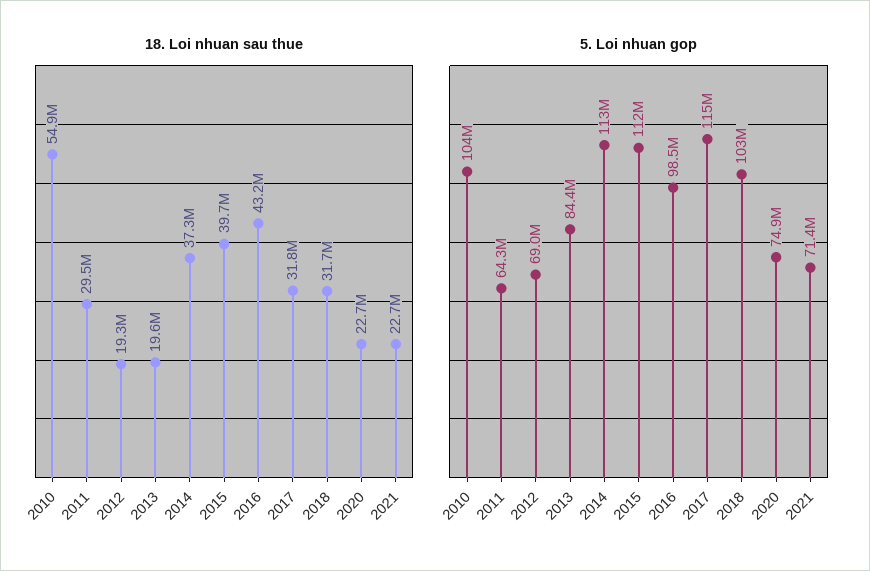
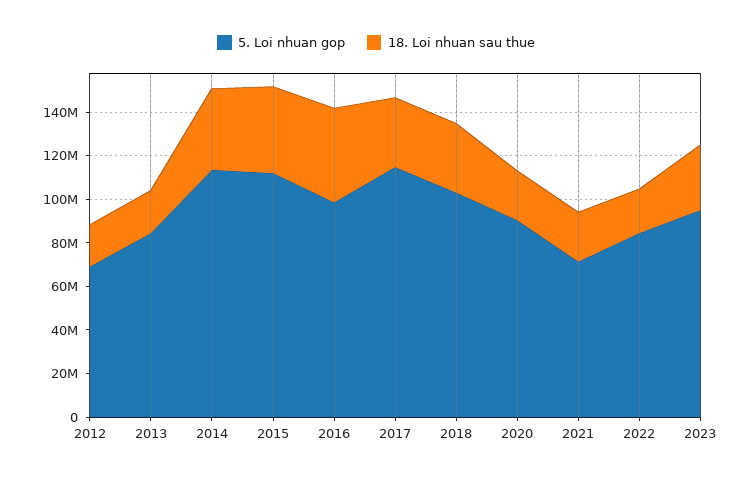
18. Loi nhuan sau thue, 2010: 54900000 -> none
18. Loi nhuan sau thue, 2011: 29500000 -> none
5. Loi nhuan gop, 2010: 104000000 -> none
5. Loi nhuan gop, 2011: 64300000 -> none
5. Loi nhuan gop, 2020: 74900000 -> 90000000
5. Loi nhuan gop, 2022: none -> 85000000
18. Loi nhuan sau thue, 2022: none -> 20000000
5. Loi nhuan gop, 2023: none -> 95000000
18. Loi nhuan sau thue, 2023: none -> 30000000

